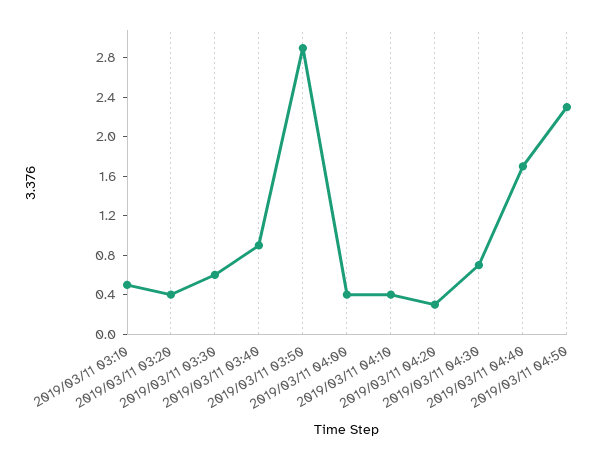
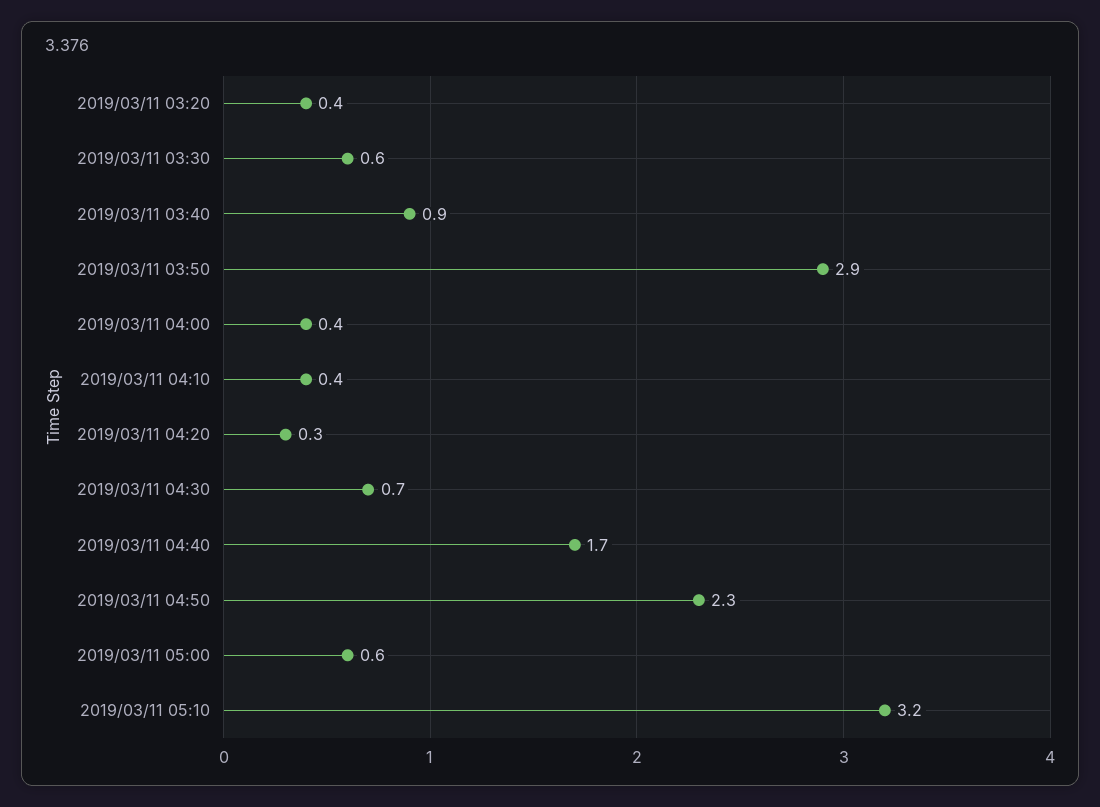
2019/03/11 03:10: 0.5 -> none
2019/03/11 05:00: none -> 0.6
2019/03/11 05:10: none -> 3.2

